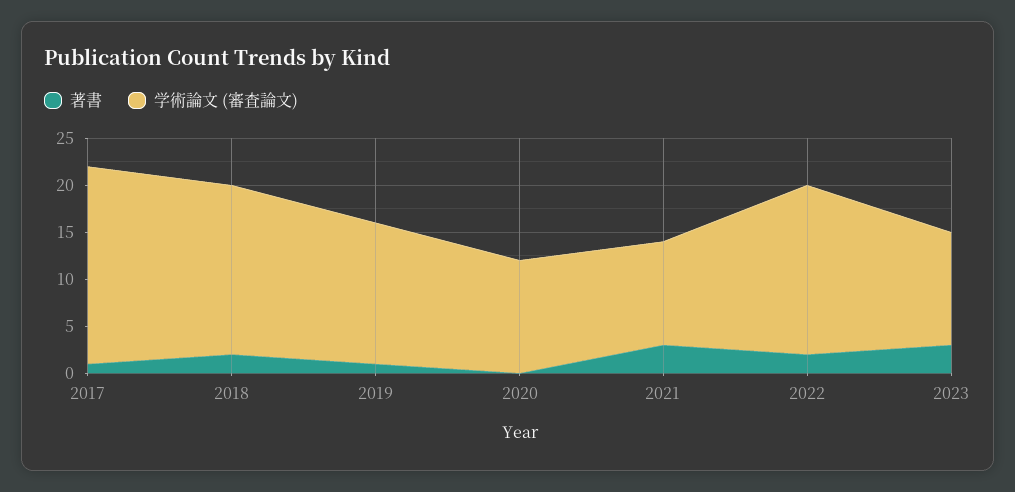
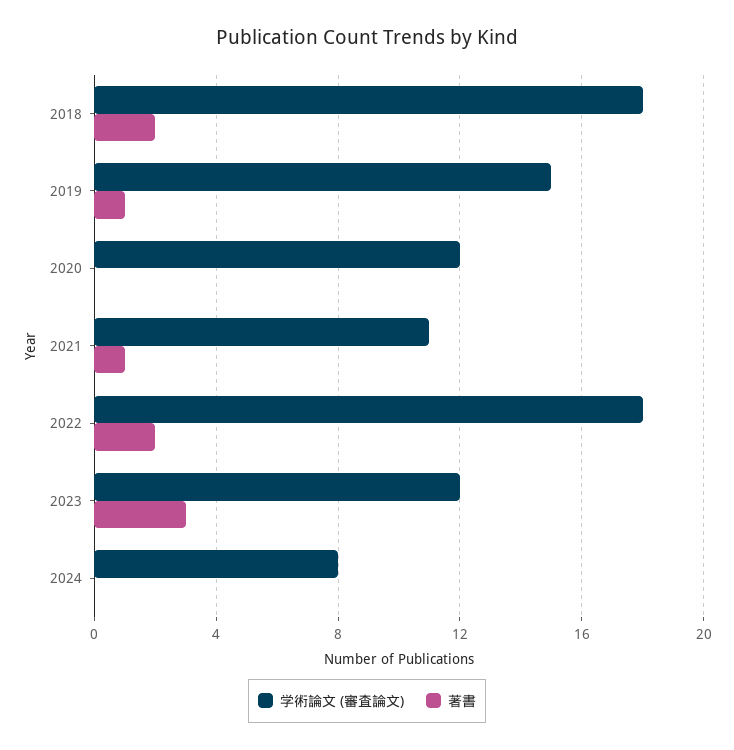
著書, 2017: 1 -> none
学術論文 (審査論文), 2017: 21 -> none
著書, 2021: 3 -> 1
学術論文 (審査論文), 2024: none -> 8
著書, 2024: none -> 0

